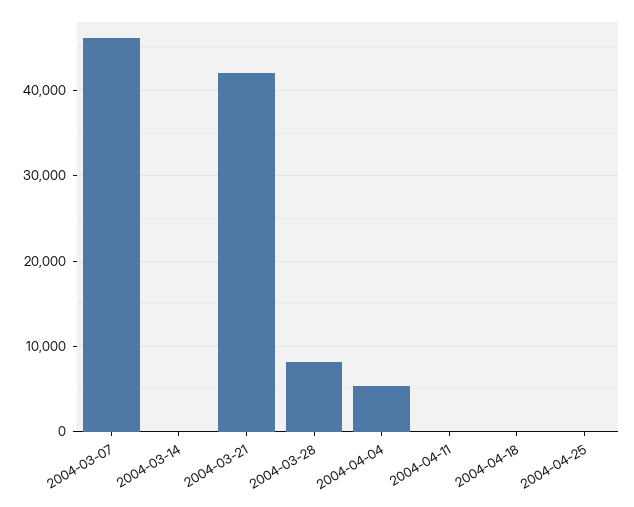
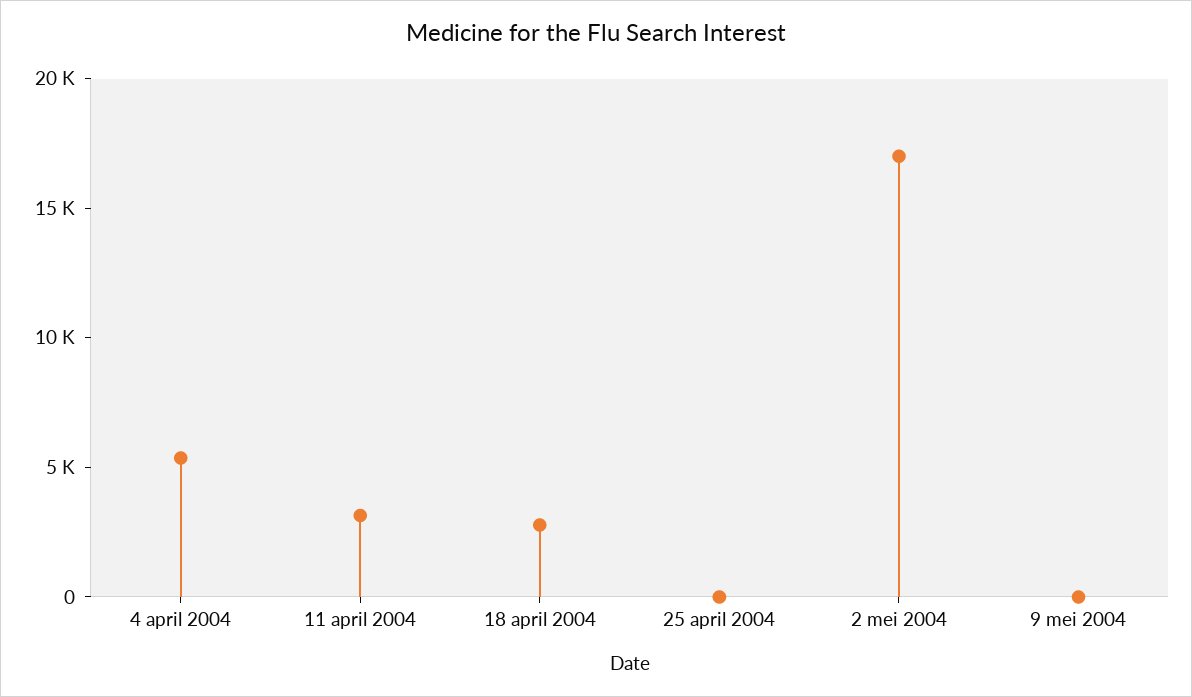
2004-03-07: 46000 -> none
2004-03-14: 0 -> none
2004-03-21: 42000 -> none
2004-03-28: 8000 -> none
2004-04-11: 0 -> 3000
2004-04-18: 0 -> 3000
2 mei 2004: none -> 17000
9 mei 2004: none -> 0

